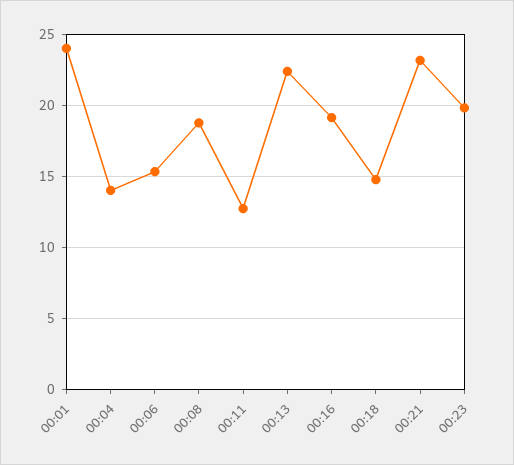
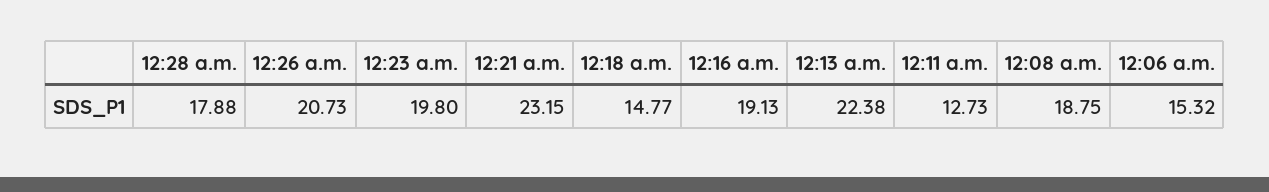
00:01: 24 -> none
00:04: 14 -> none
12:28 a.m.: none -> 17.88
12:26 a.m.: none -> 20.73

